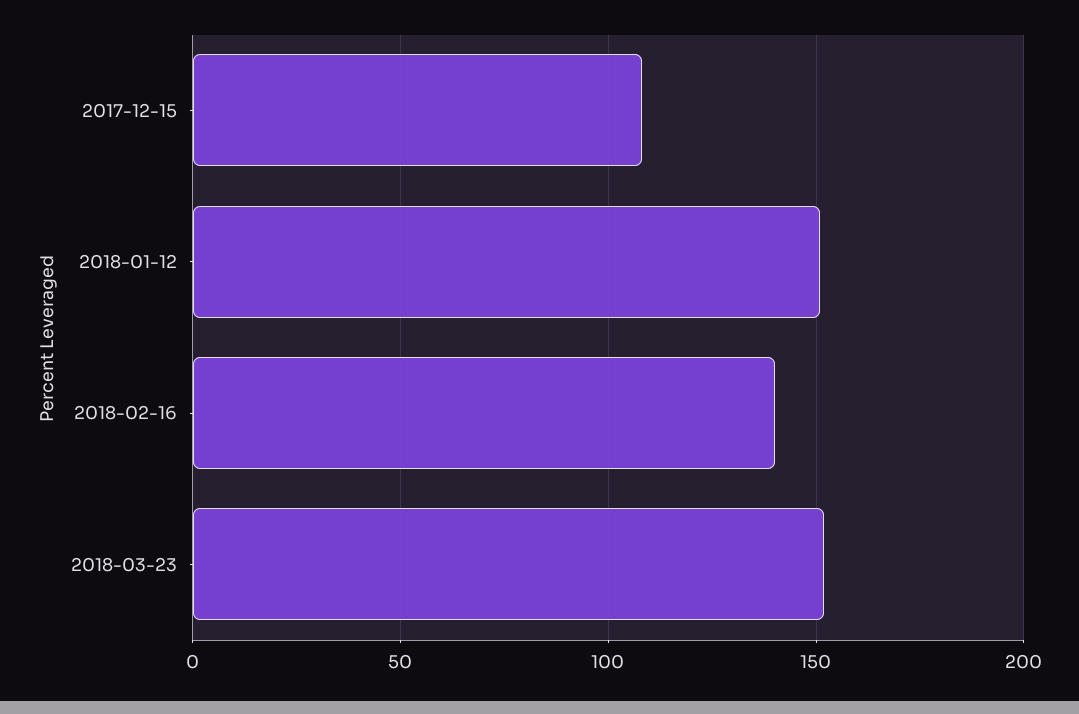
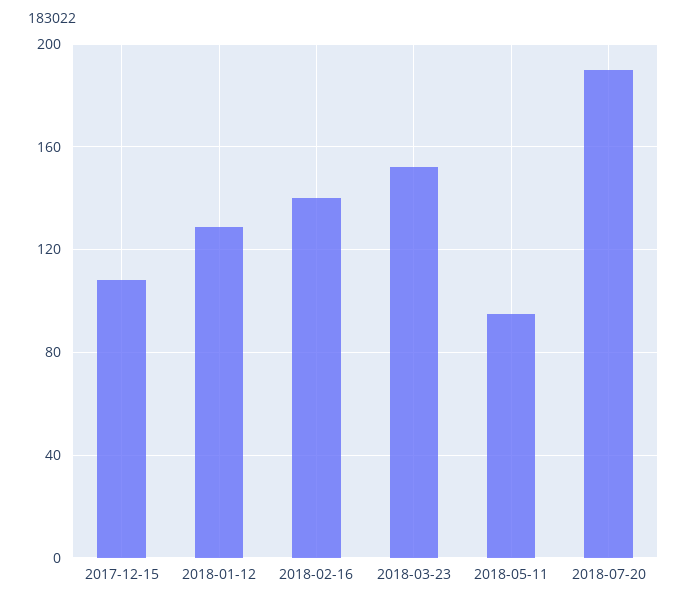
2018-01-12: 150 -> 130
2018-05-11: none -> 95
2018-07-20: none -> 190

